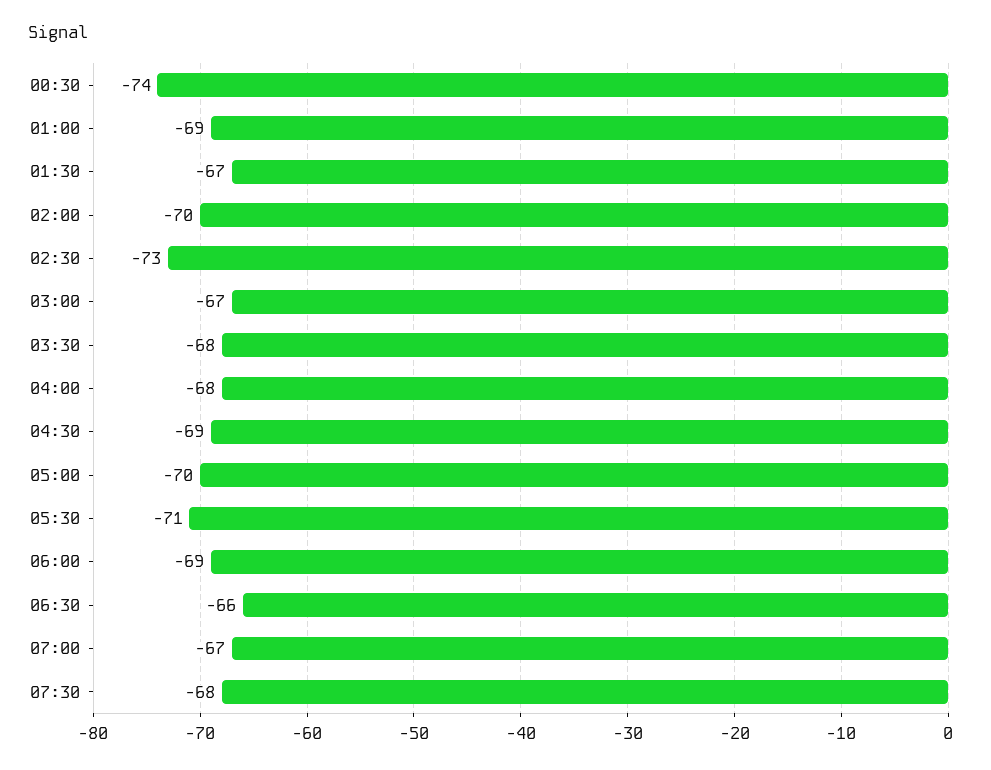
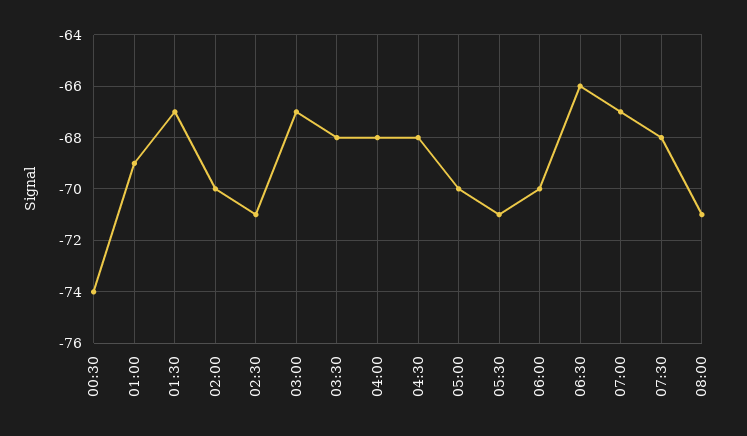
02:30: -73 -> -71
04:30: -69 -> -68
06:00: -69 -> -70
08:00: none -> -71

